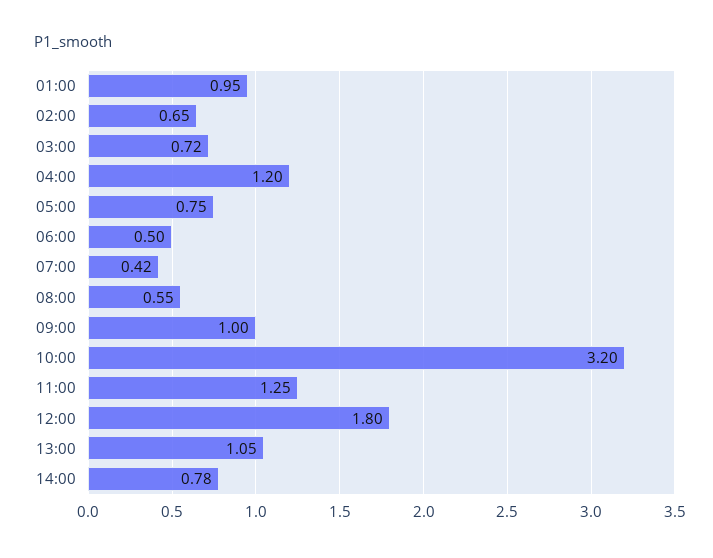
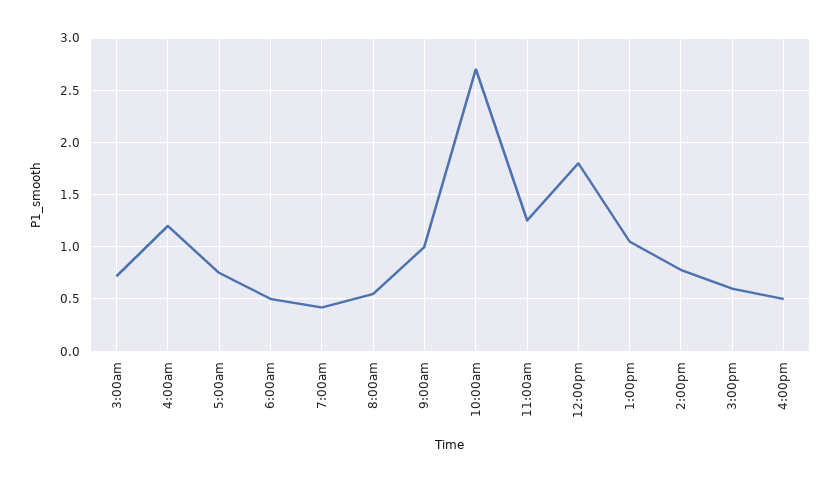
01:00: 0.95 -> none
02:00: 0.65 -> none
10:00: 3.2 -> 2.7
3:00pm: none -> 0.6
4:00pm: none -> 0.5

